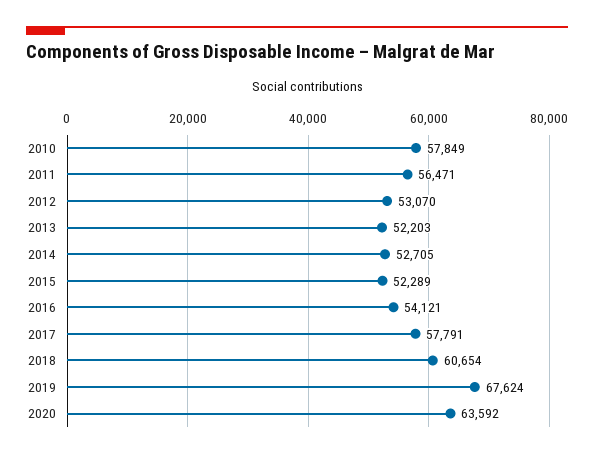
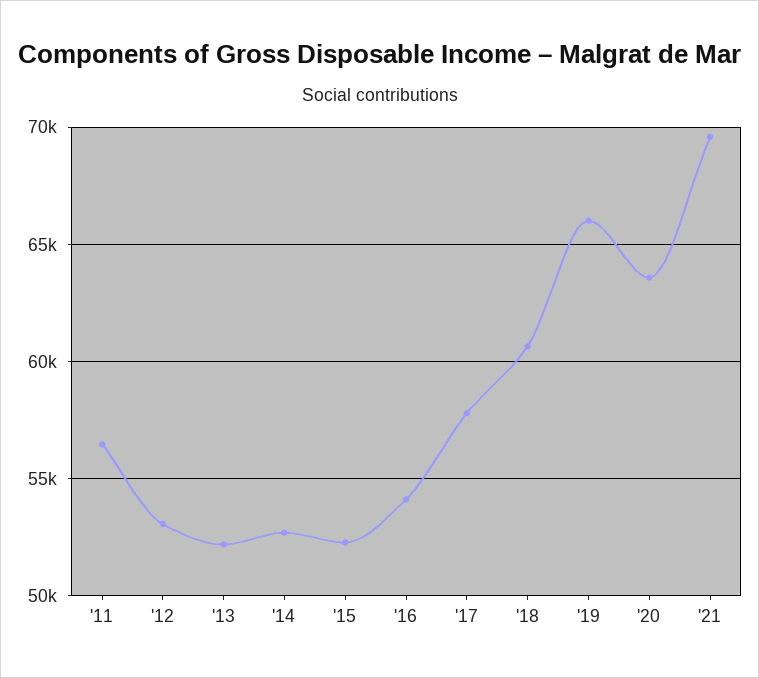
2010: 57849 -> none
2019: 67624 -> 66000
'21: none -> 69500

